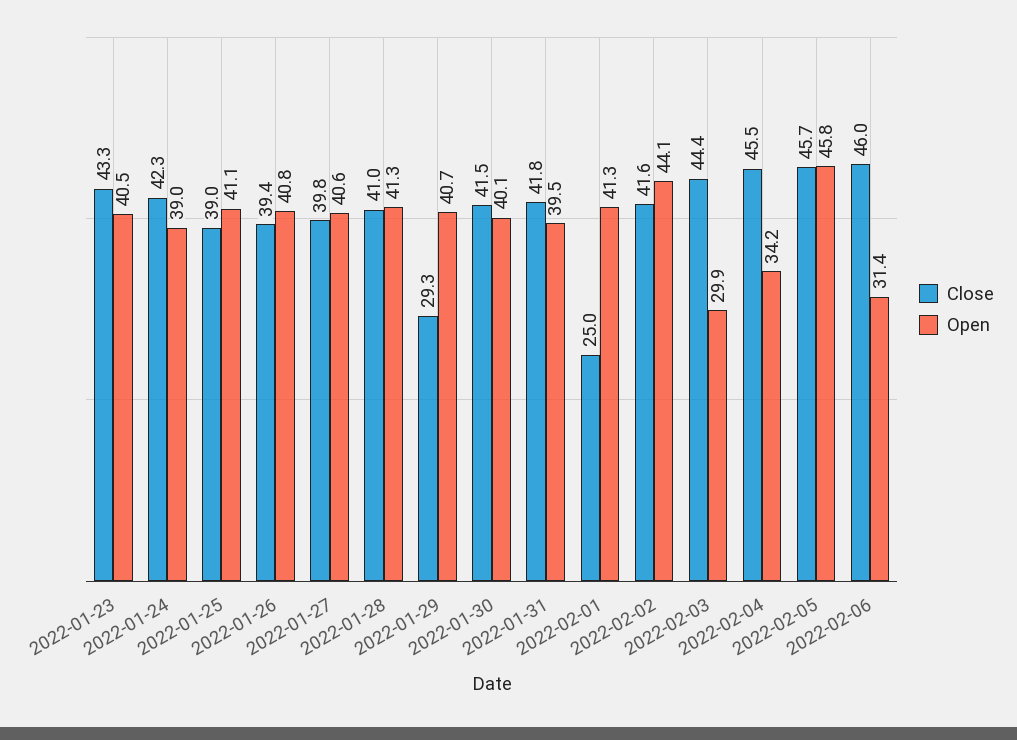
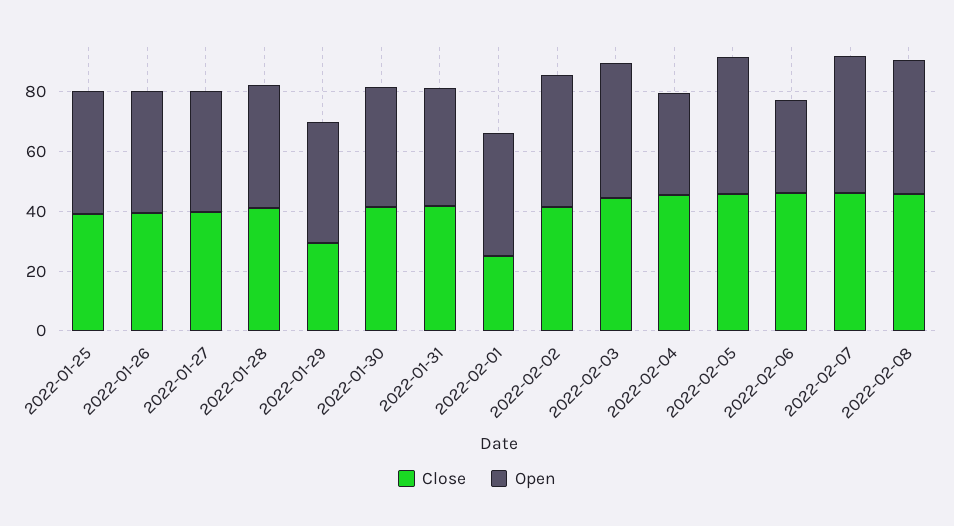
Close, 2022-01-23: 43.3 -> none
Open, 2022-01-23: 40.5 -> none
Close, 2022-01-24: 42.3 -> none
Open, 2022-01-24: 39 -> none
Open, 2022-02-03: 29.9 -> 45
Close, 2022-02-07: none -> 45
Open, 2022-02-07: none -> 45
Close, 2022-02-08: none -> 45
Open, 2022-02-08: none -> 45

